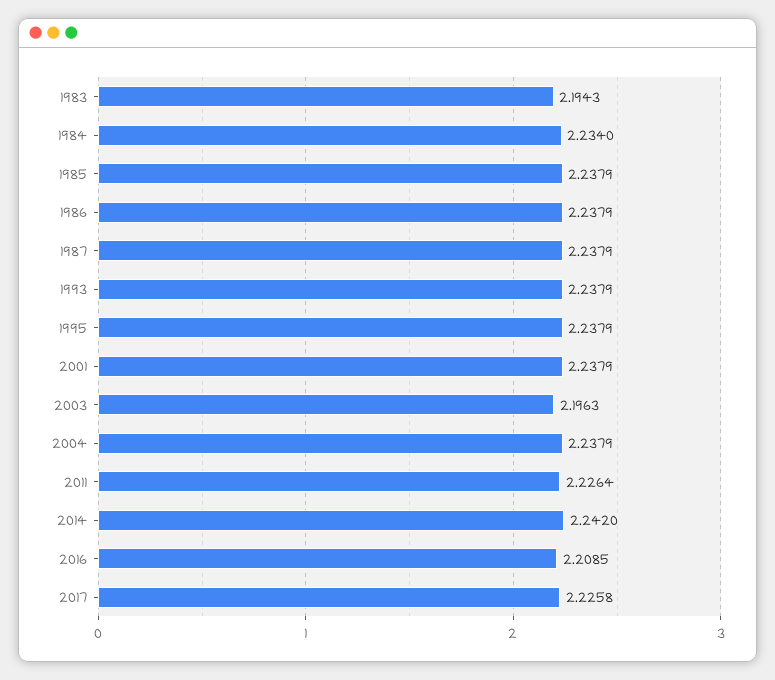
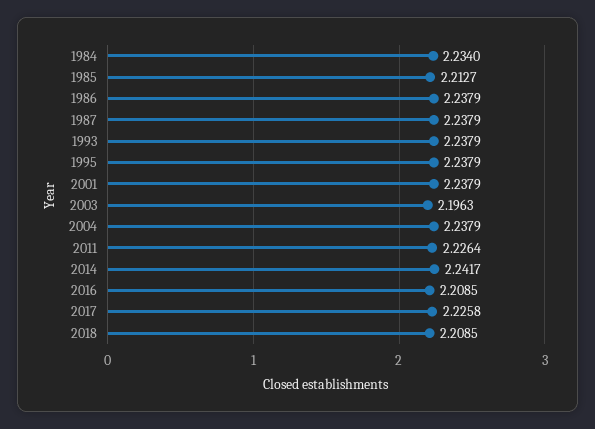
1983: 2.1943 -> none
1985: 2.2379 -> 2.2127
2014: 2.242 -> 2.2417
2018: none -> 2.2085

